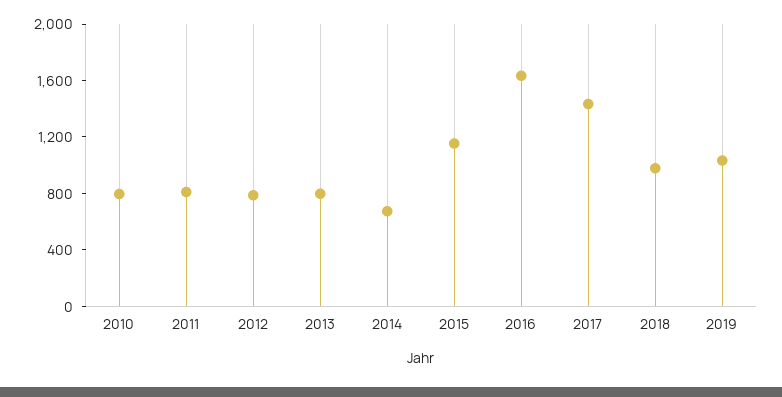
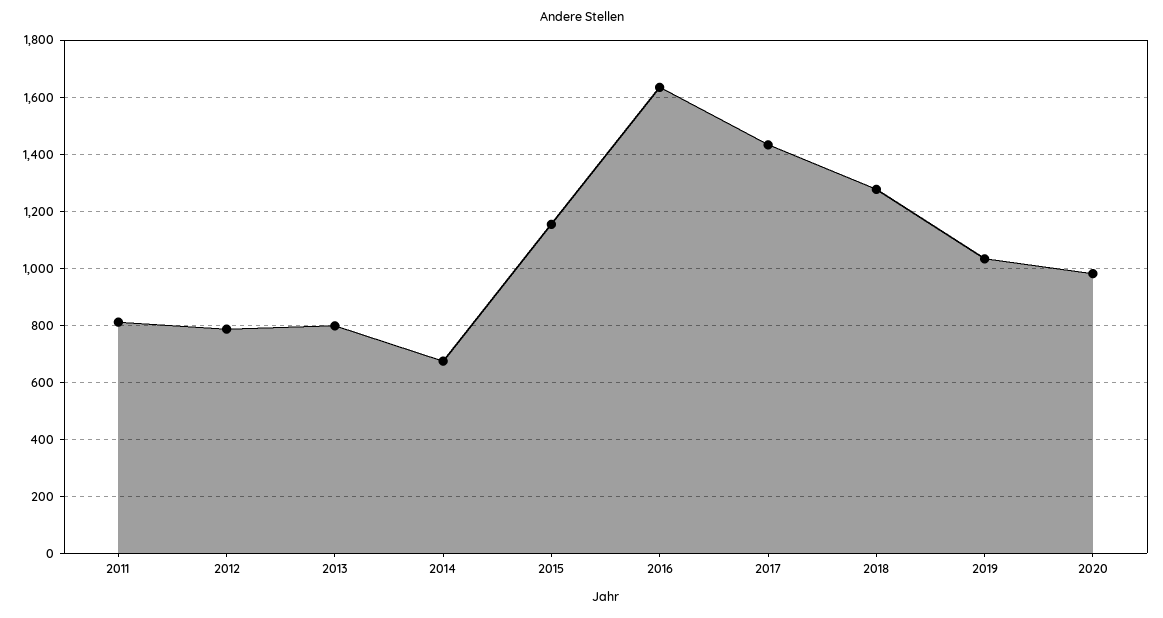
2010: 800 -> none
2018: 1000 -> 1275
2020: none -> 975

